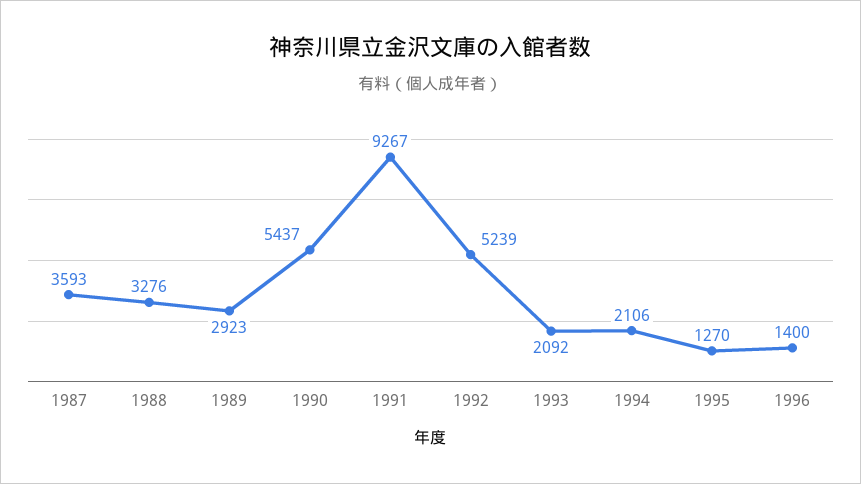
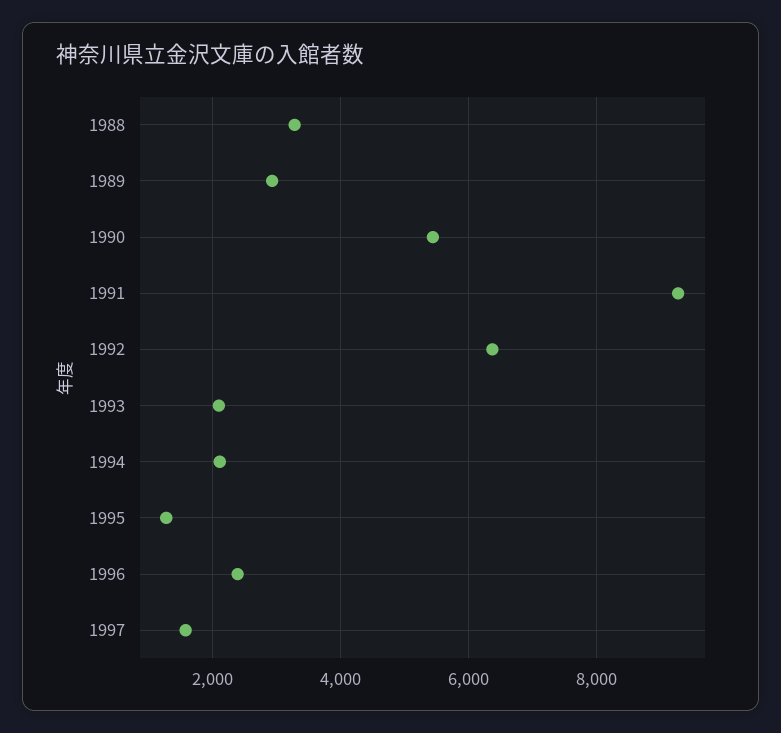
1987: 3593 -> none
1992: 5239 -> 6400
1996: 1400 -> 2400
1997: none -> 1600

